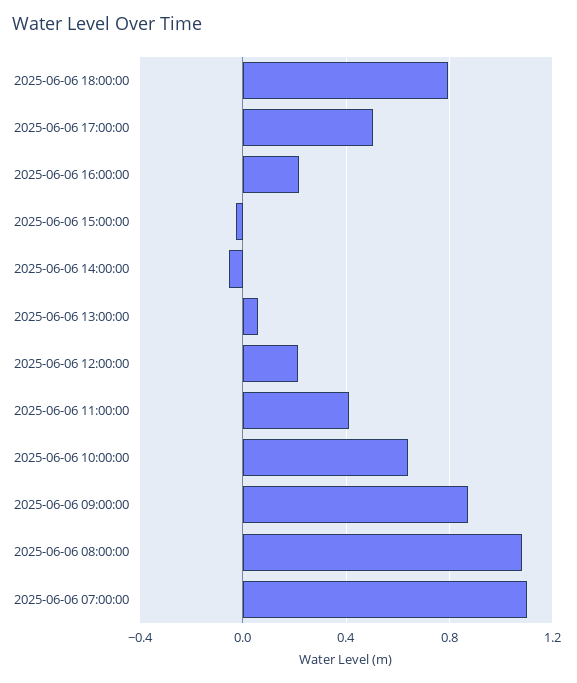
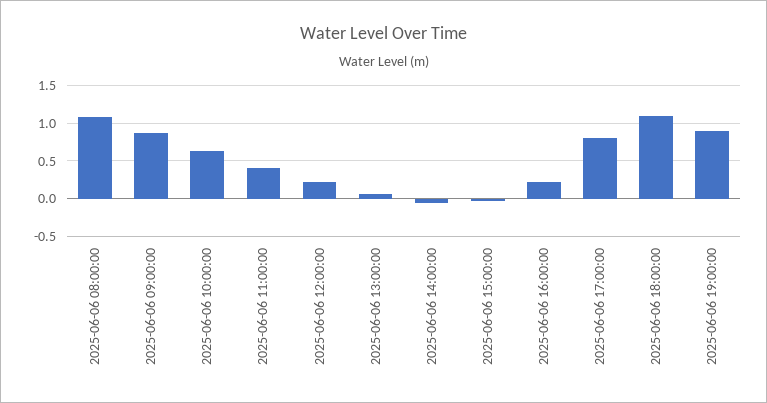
2025-06-06 18:00:00: 0.8 -> 1.1
2025-06-06 17:00:00: 0.5 -> 0.8
2025-06-06 07:00:00: 1.1 -> none
2025-06-06 19:00:00: none -> 0.9

